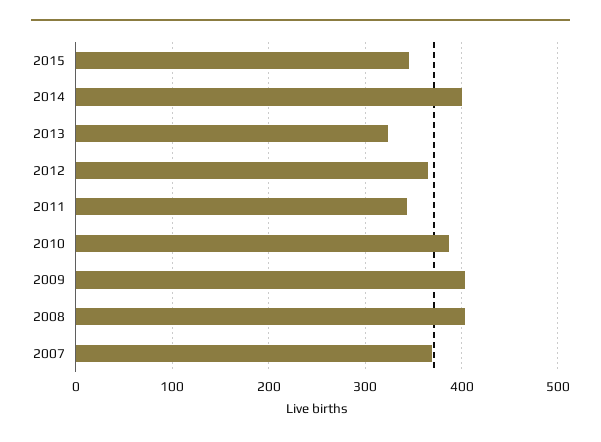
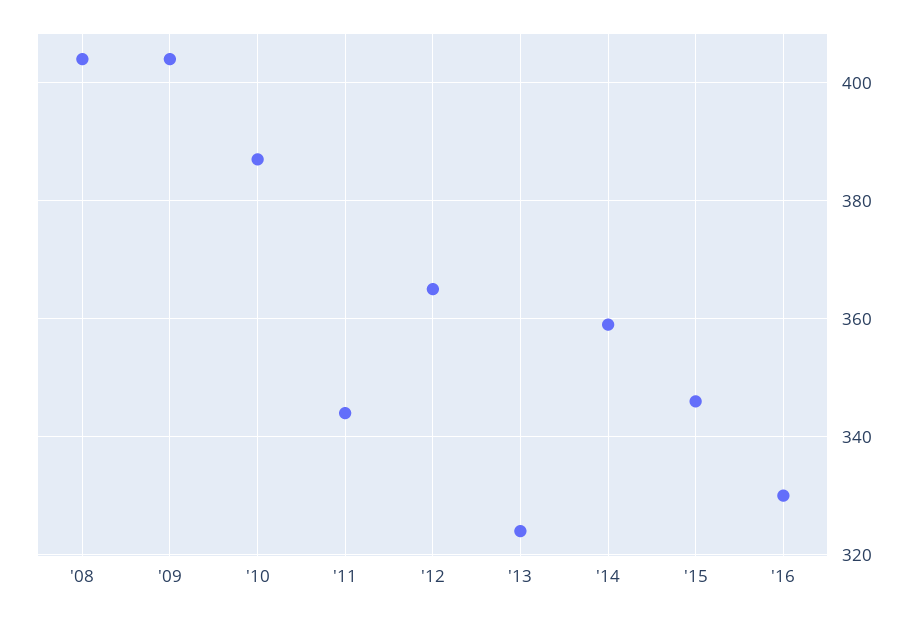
2014: 400 -> 360
2007: 370 -> none
'16: none -> 330

